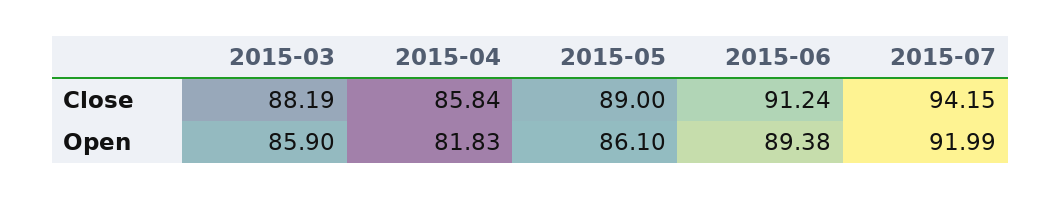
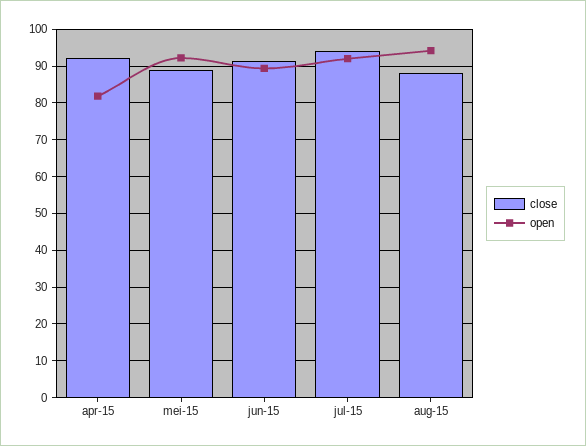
Close, 2015-03: 88.19 -> none
Close, 2015-04: 85.84 -> 92
Open, 2015-03: 85.9 -> none
Open, 2015-05: 86.1 -> 92
Close, aug-15: none -> 88
Open, aug-15: none -> 94

